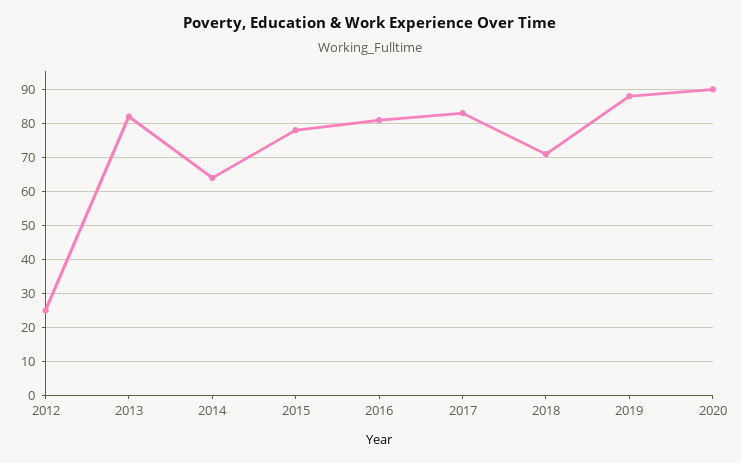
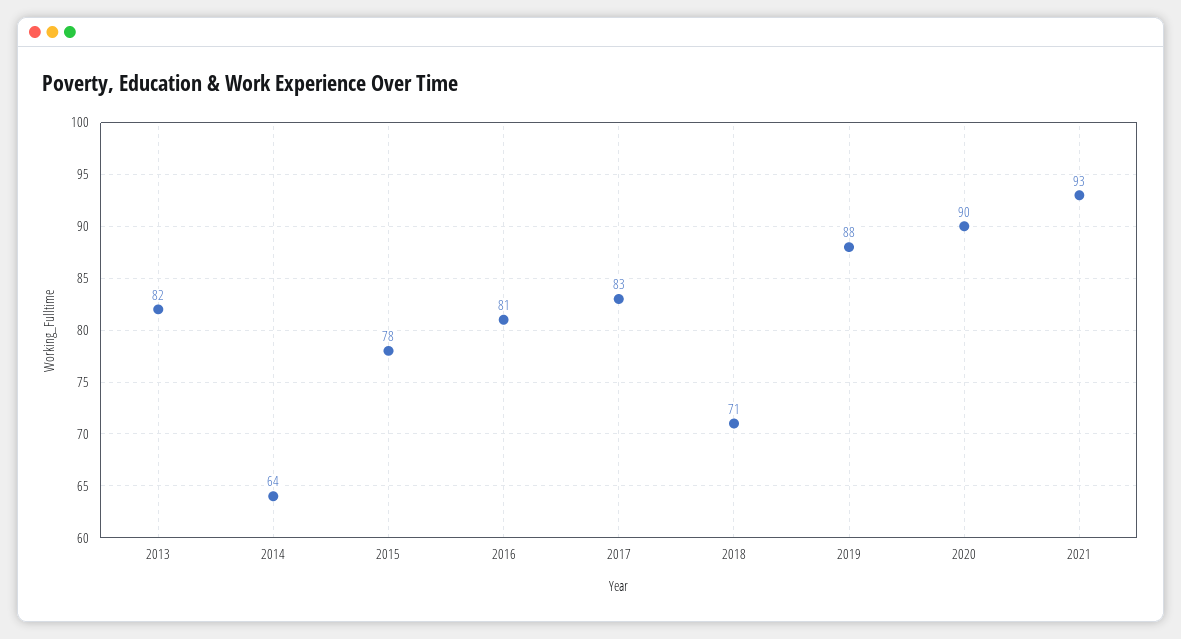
2012: 25 -> none
2021: none -> 93

